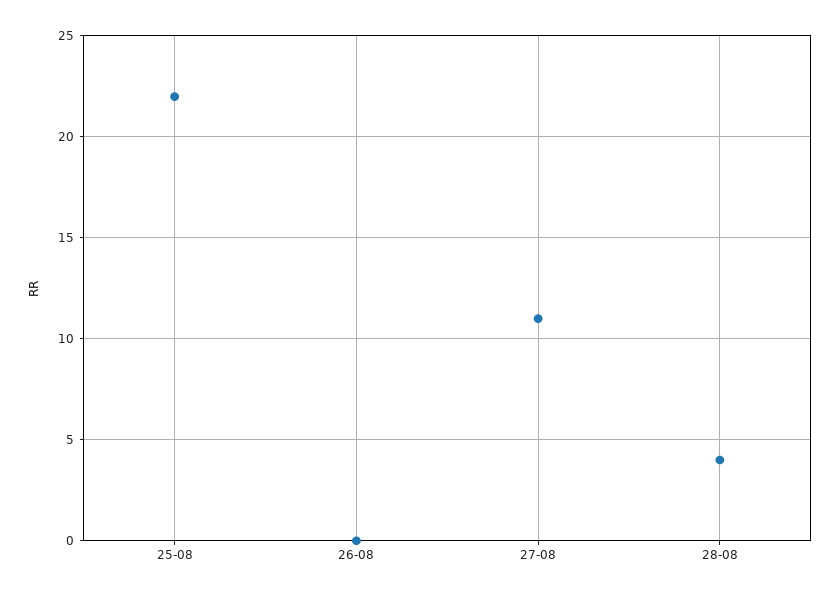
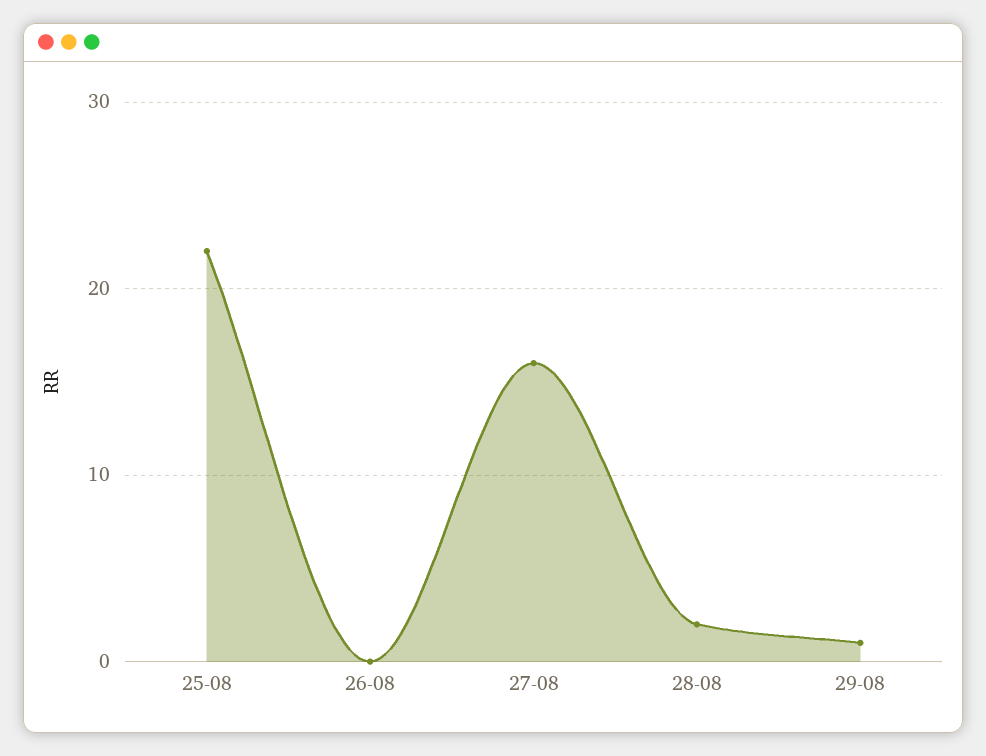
27-08: 11 -> 16
28-08: 4 -> 2
29-08: none -> 1

